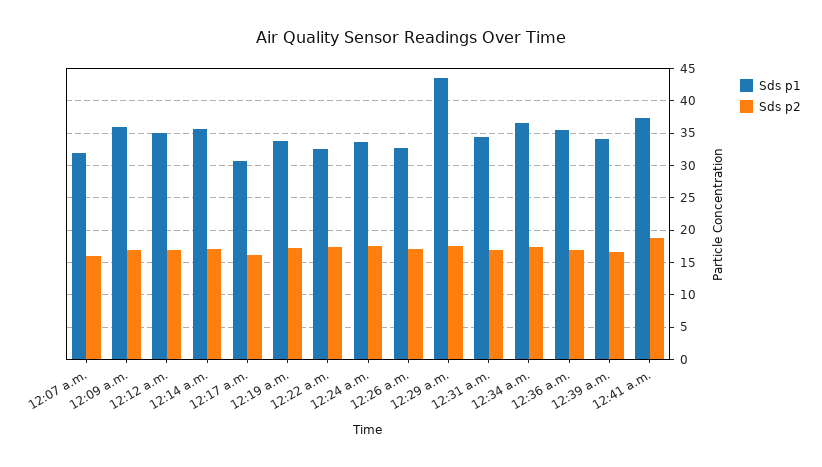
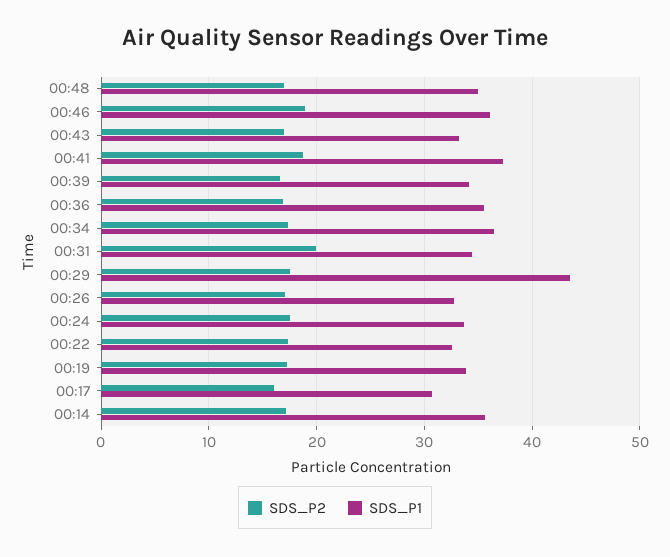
Sds p1, 12:07 a.m.: 32 -> none
Sds p2, 12:07 a.m.: 16 -> none
Sds p1, 12:09 a.m.: 36 -> none
Sds p2, 12:09 a.m.: 17 -> none
Sds p1, 12:12 a.m.: 35 -> none
Sds p2, 12:12 a.m.: 17 -> none
Sds p2, 12:31 a.m.: 17 -> 20
Sds p2, 00:48: none -> 17
Sds p1, 00:48: none -> 35
Sds p2, 00:46: none -> 19
Sds p1, 00:46: none -> 36
Sds p2, 00:43: none -> 17
Sds p1, 00:43: none -> 33

